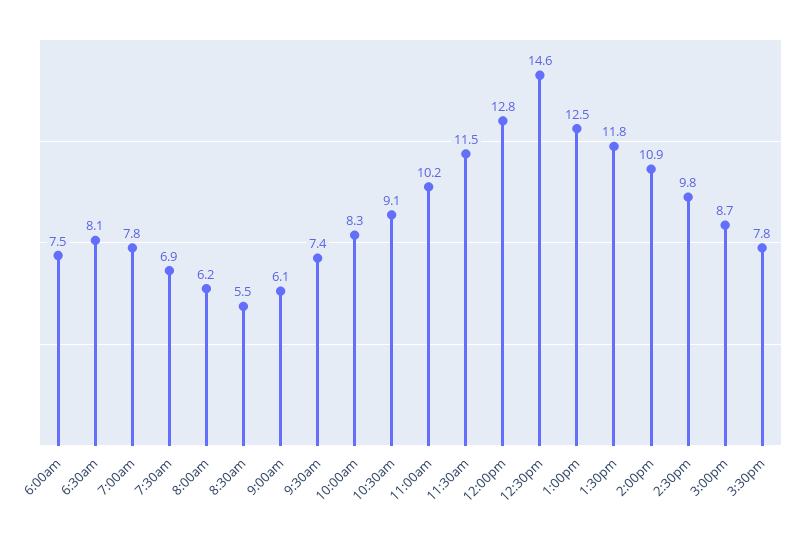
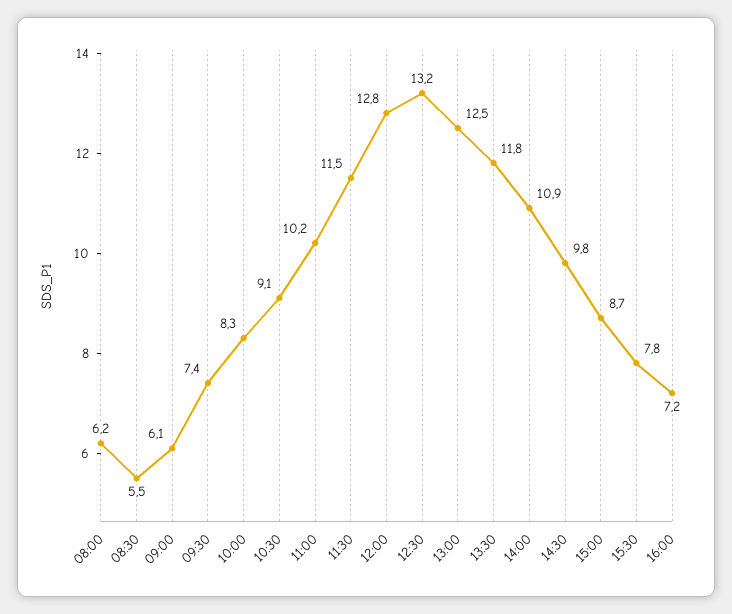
6:00am: 7.5 -> none
6:30am: 8.1 -> none
7:00am: 7.8 -> none
7:30am: 6.9 -> none
12:30pm: 14.6 -> 13.2
16:00: none -> 7.2

